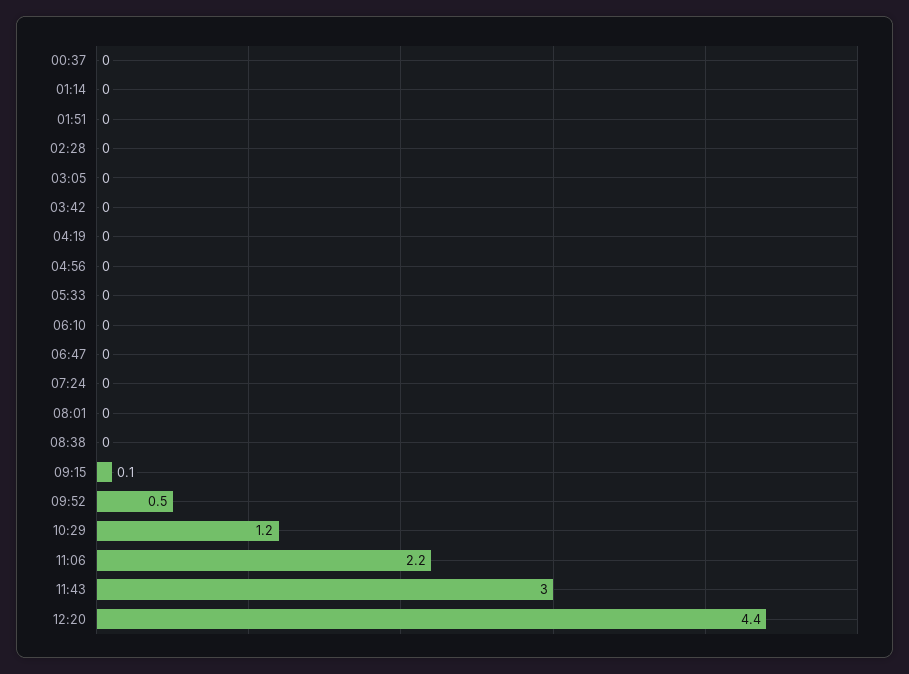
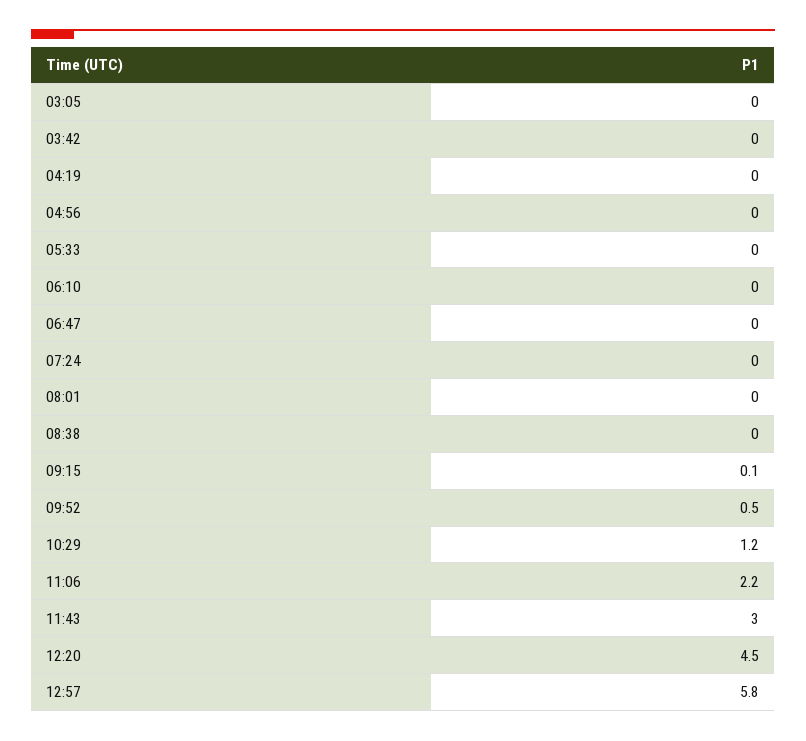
00:37: 0 -> none
01:14: 0 -> none
01:51: 0 -> none
02:28: 0 -> none
12:20: 4.4 -> 4.5
12:57: none -> 5.8

